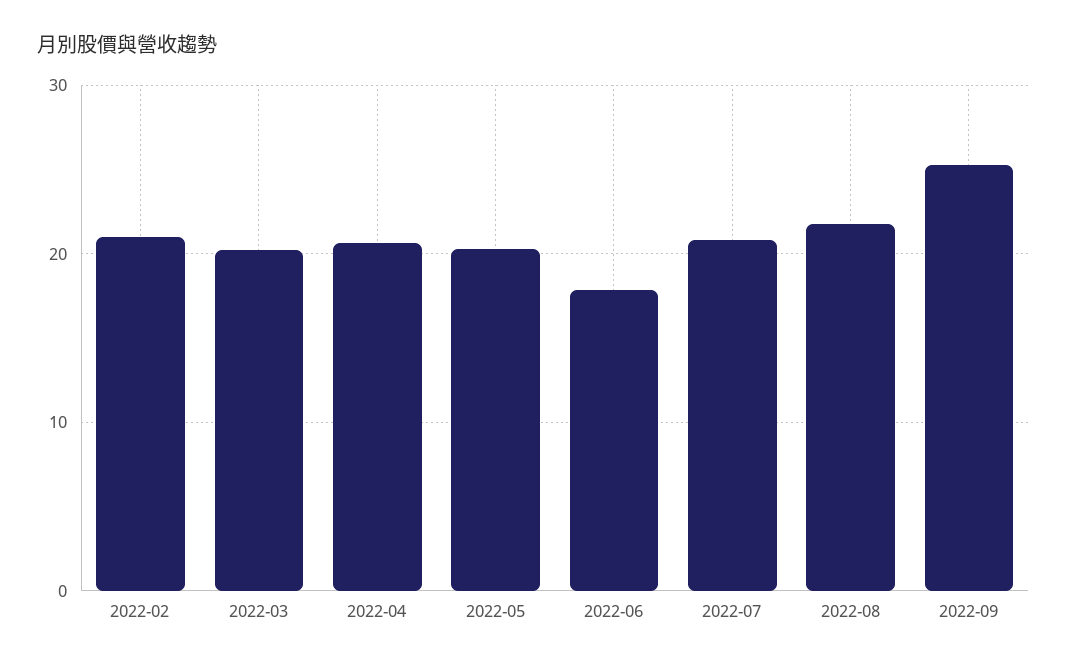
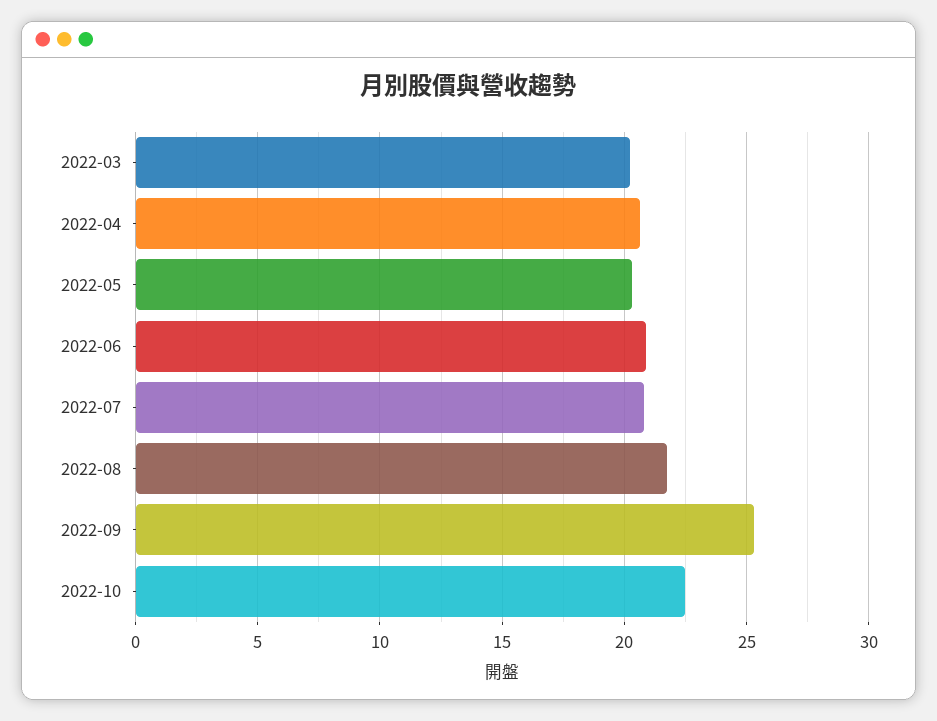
2022-02: 21 -> none
2022-06: 18 -> 21
2022-10: none -> 22.5

